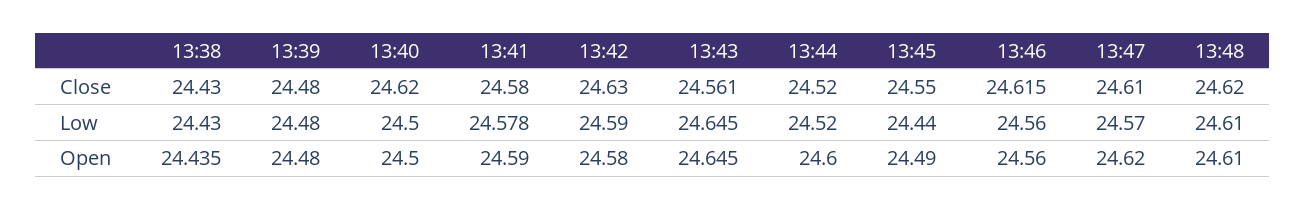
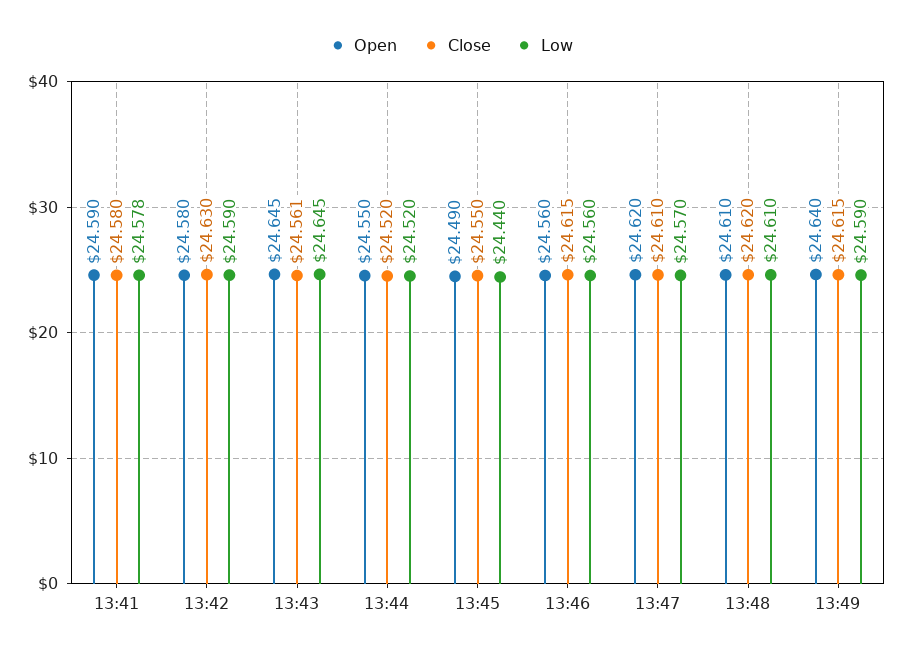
Close, 13:38: 24.43 -> none
Close, 13:39: 24.48 -> none
Close, 13:40: 24.62 -> none
Low, 13:38: 24.43 -> none
Low, 13:39: 24.48 -> none
Low, 13:40: 24.5 -> none
Open, 13:38: 24.435 -> none
Open, 13:39: 24.48 -> none
Open, 13:40: 24.5 -> none
Open, 13:44: 24.6 -> 24.55
Open, 13:49: none -> 24.64
Close, 13:49: none -> 24.615
Low, 13:49: none -> 24.59

